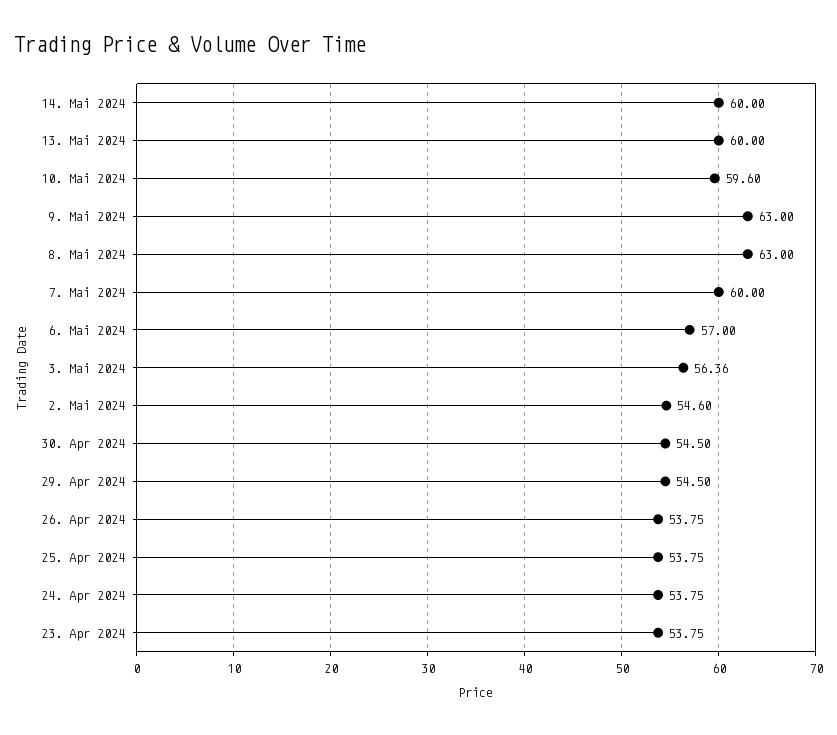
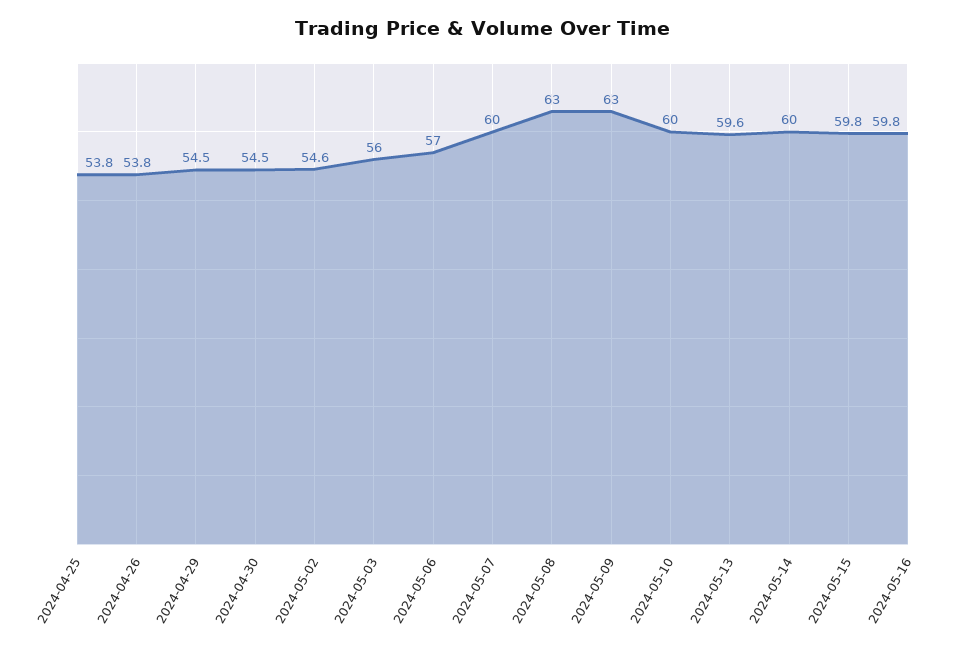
13. Mai 2024: 60 -> 59.6
10. Mai 2024: 59.6 -> 60
3. Mai 2024: 56.36 -> 56
24. Apr 2024: 53.75 -> none
23. Apr 2024: 53.75 -> none
2024-05-15: none -> 59.8
2024-05-16: none -> 59.8

